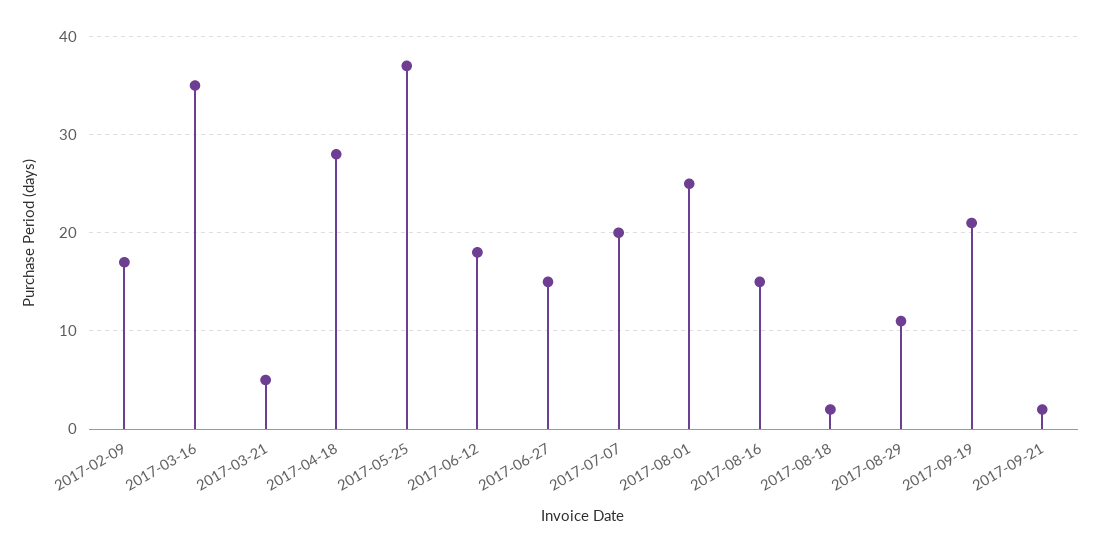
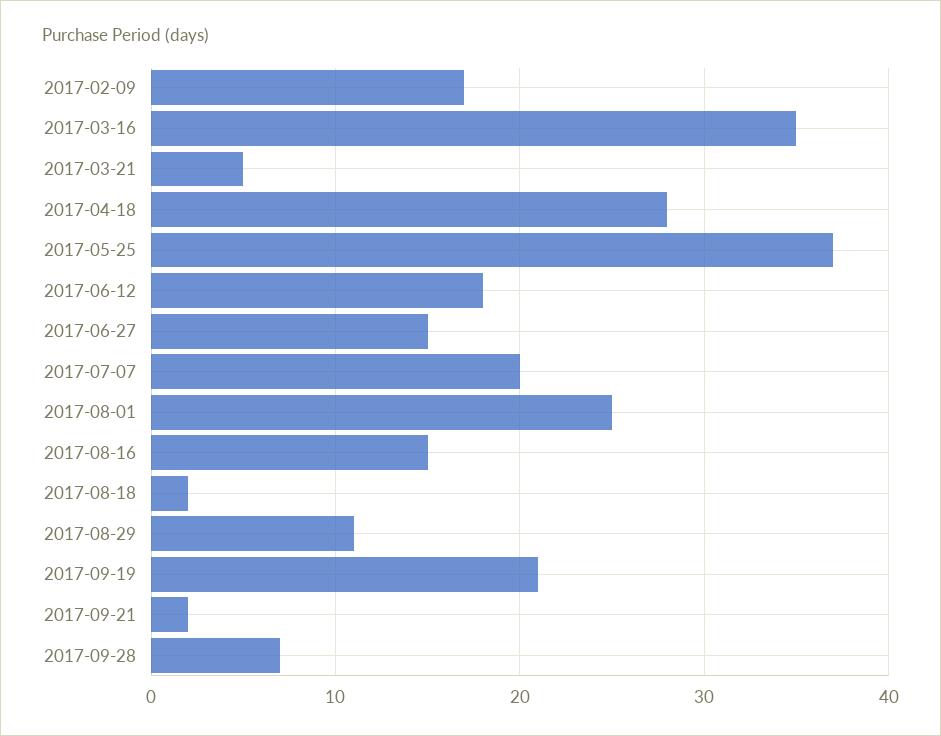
2017-09-28: none -> 7

